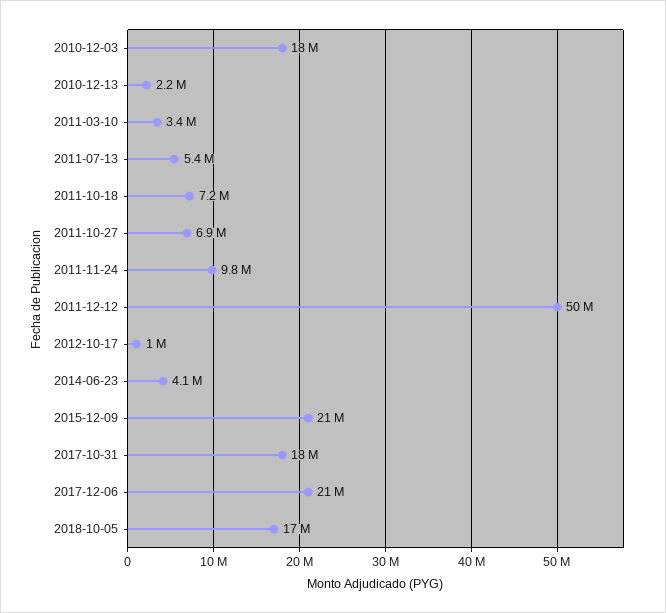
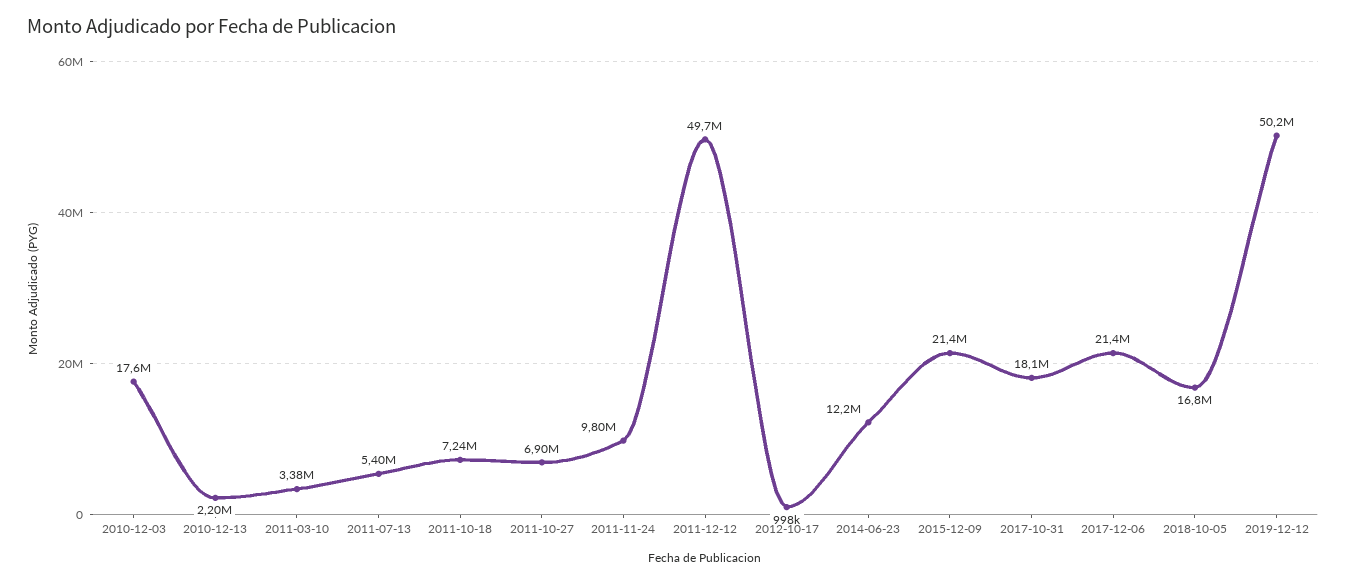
2014-06-23: 4100000 -> 12200000
2019-12-12: none -> 50200000

